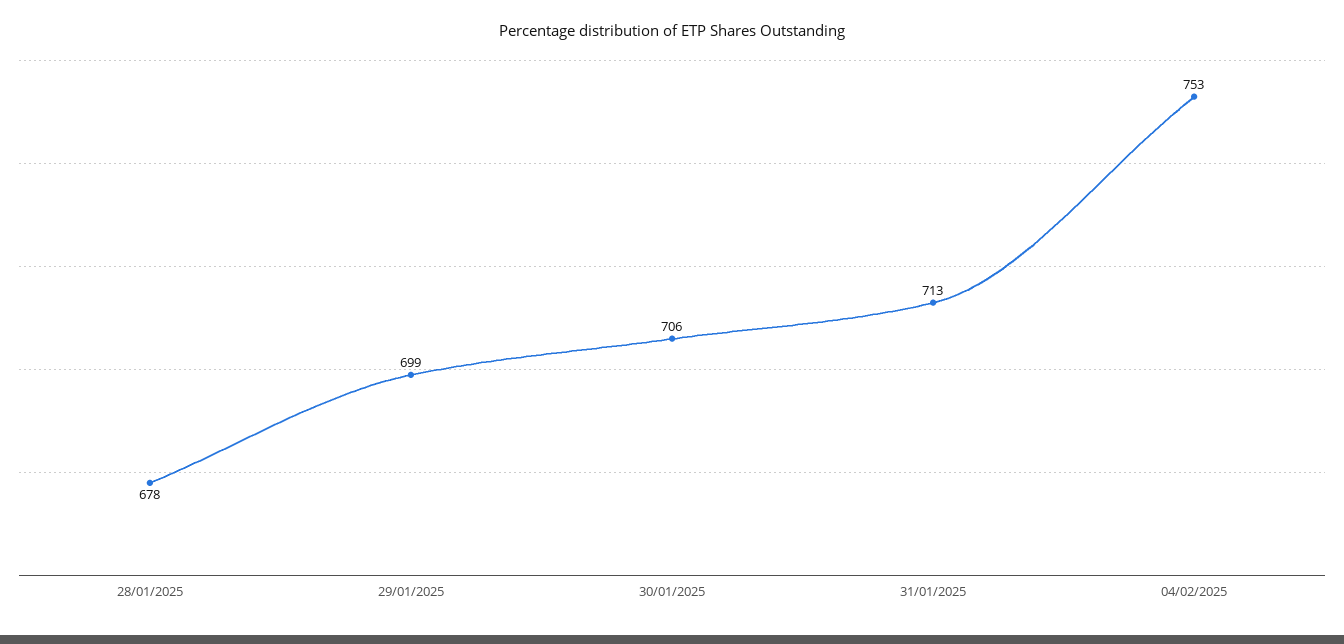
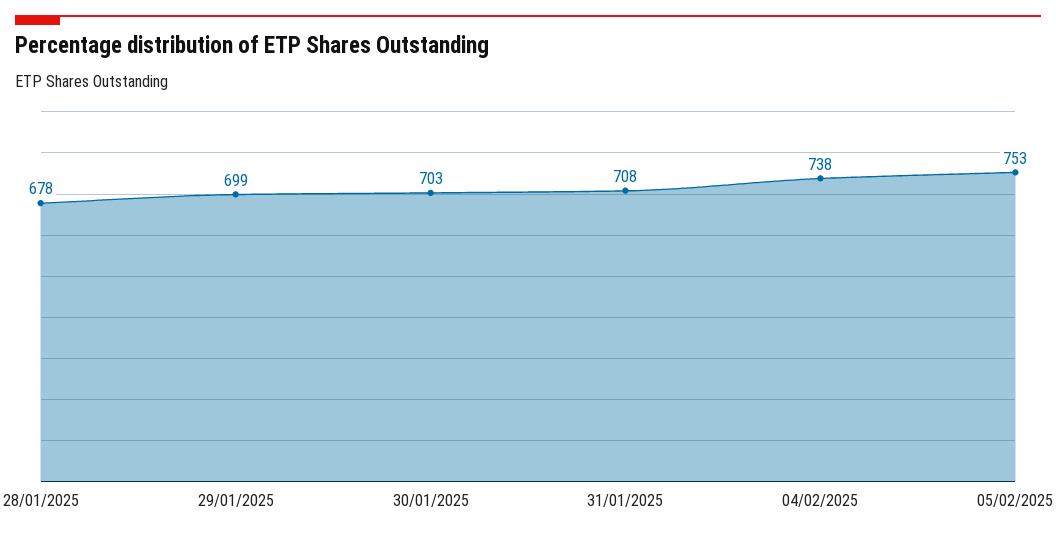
30/01/2025: 706 -> 703
31/01/2025: 713 -> 708
04/02/2025: 753 -> 738
05/02/2025: none -> 753

